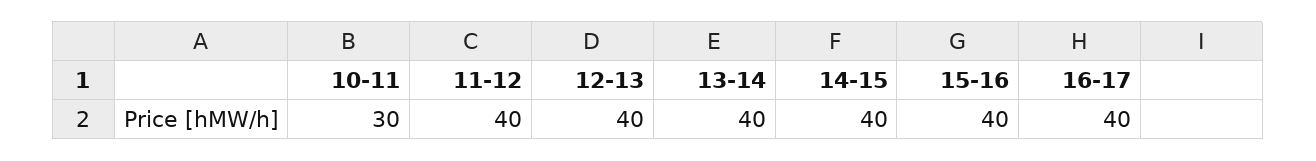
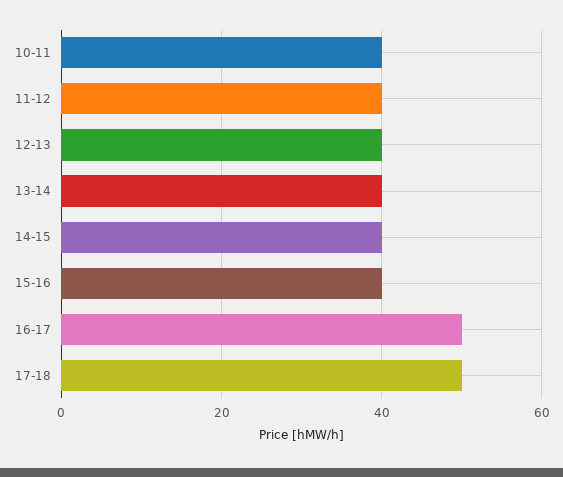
10-11: 30 -> 40
16-17: 40 -> 50
17-18: none -> 50

